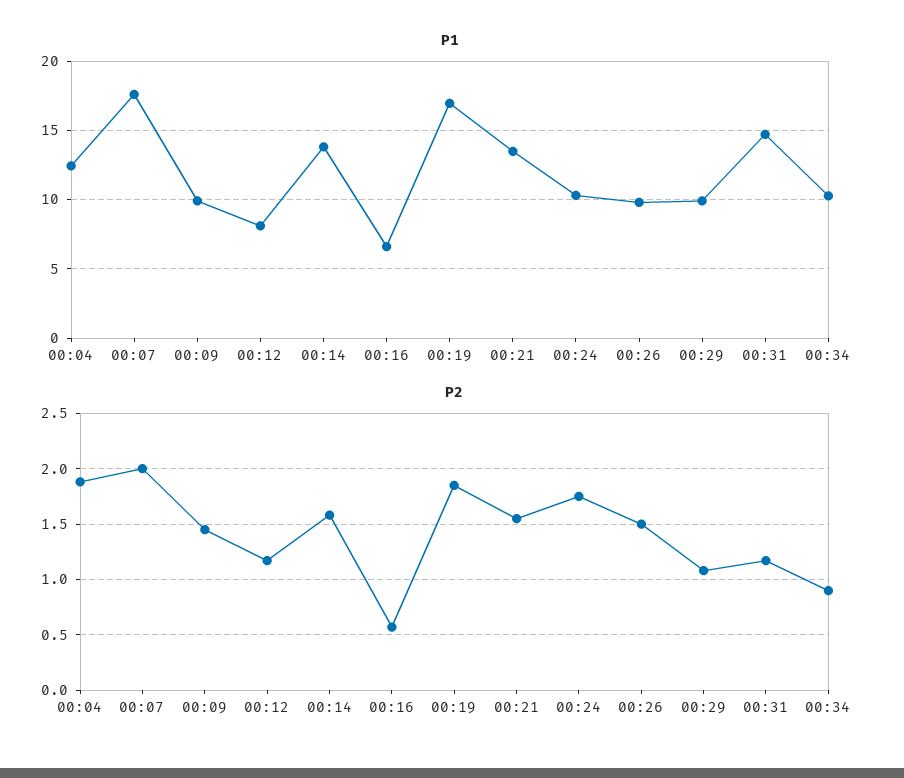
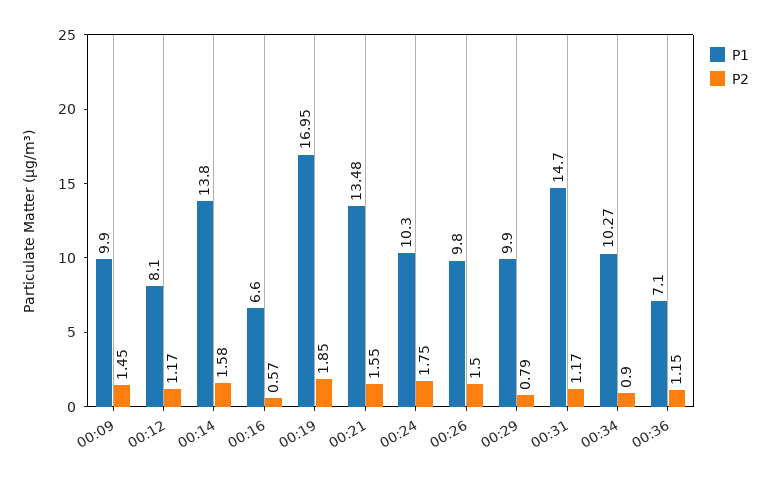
P1, 00:04: 12.5 -> none
P1, 00:07: 17.5 -> none
P2, 00:04: 1.9 -> none
P2, 00:07: 2 -> none
P2, 00:29: 1.1 -> 0.79
P1, 00:36: none -> 7.1
P2, 00:36: none -> 1.15

